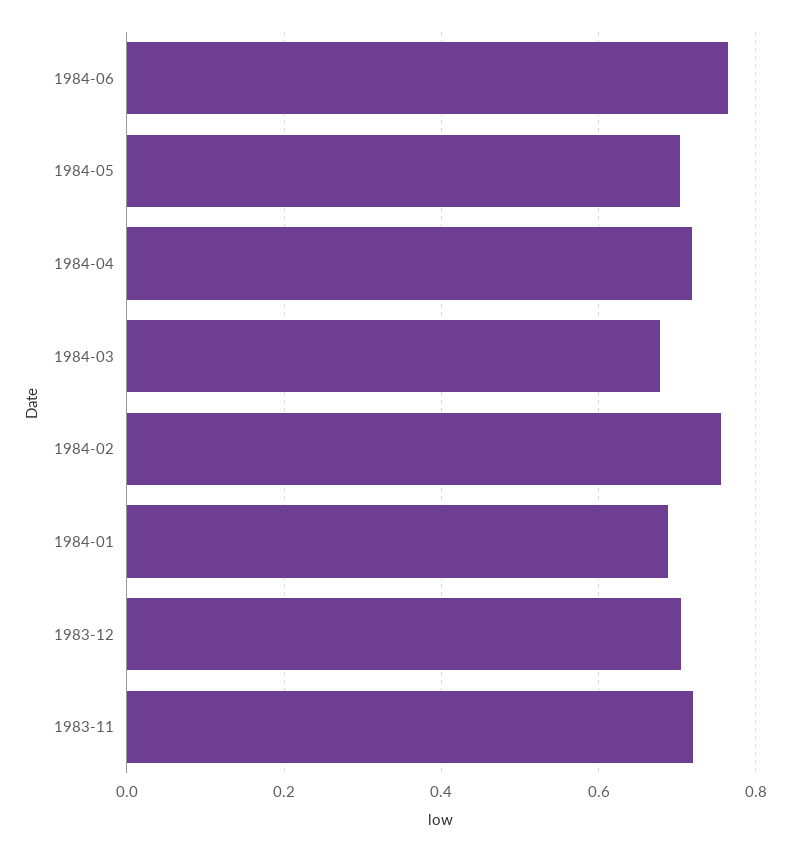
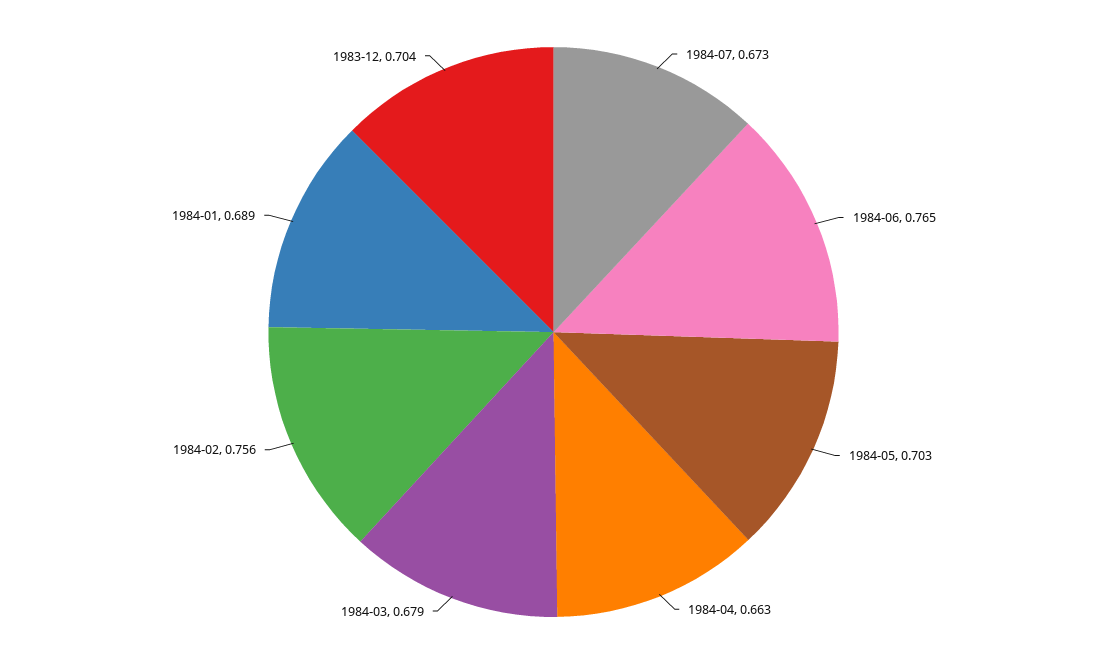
1984-04: 0.72 -> 0.663
1983-11: 0.72 -> none
1984-07: none -> 0.673

